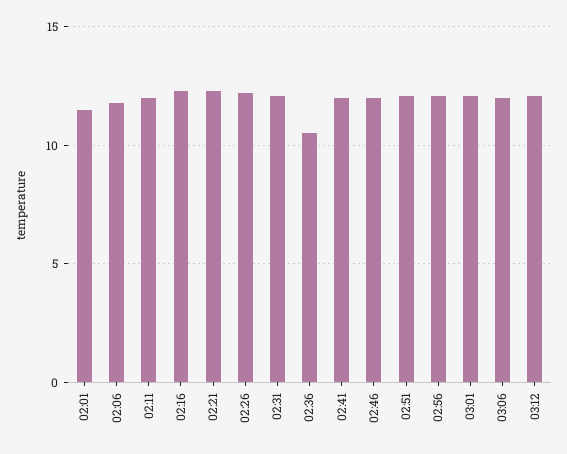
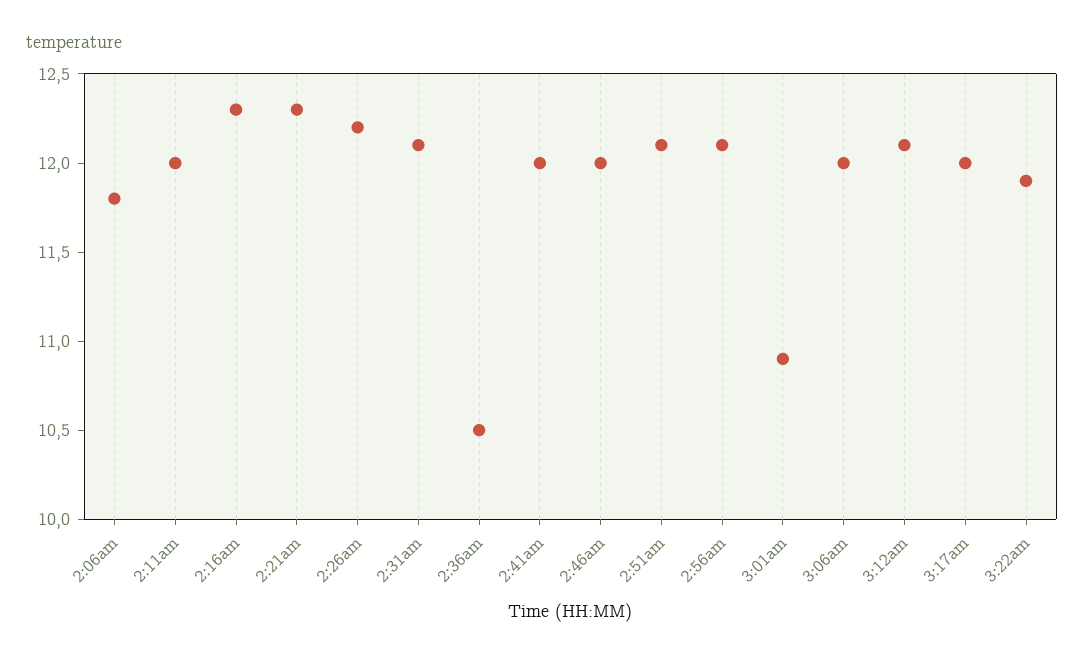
02:01: 11.5 -> none
03:01: 12 -> 10.9
3:17am: none -> 12
3:22am: none -> 11.9

